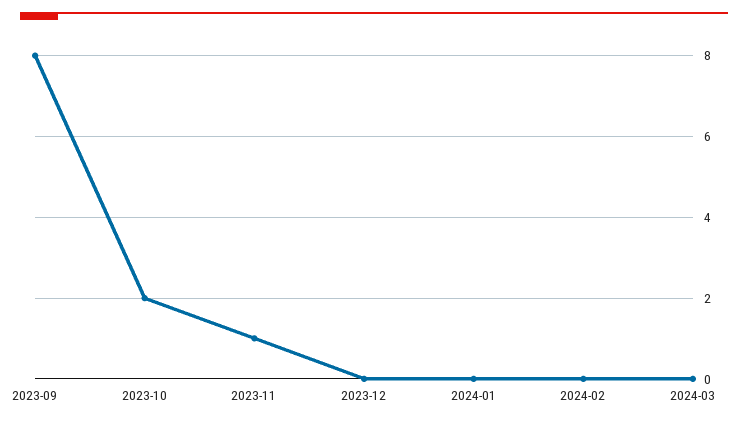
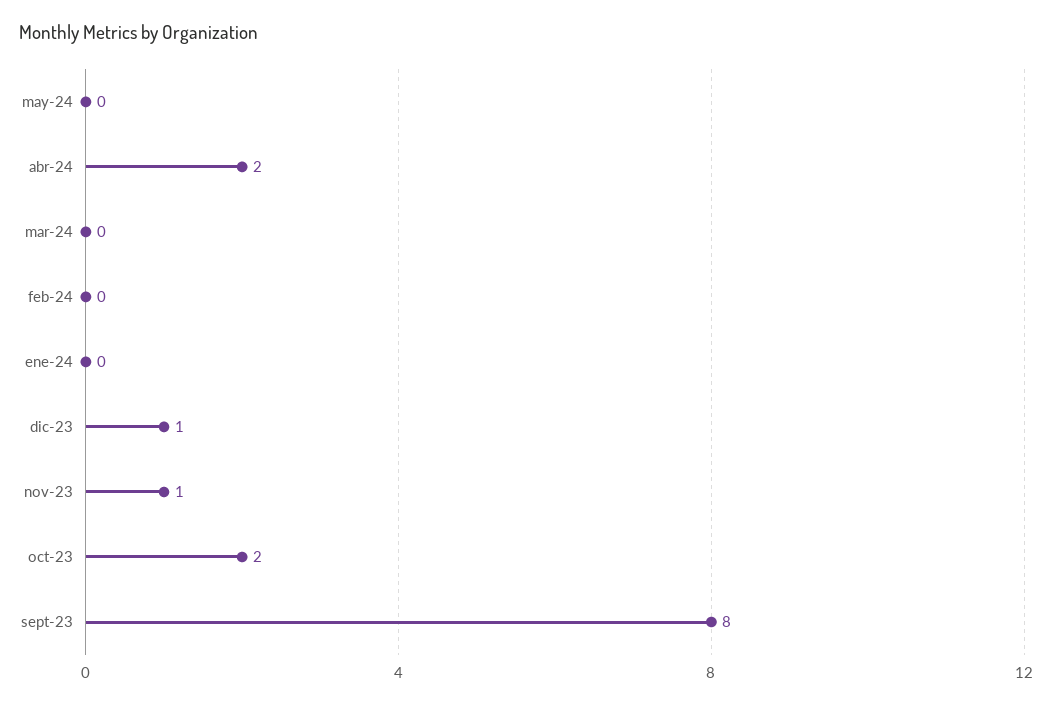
2023-12: 0 -> 1
may-24: none -> 0
abr-24: none -> 2

